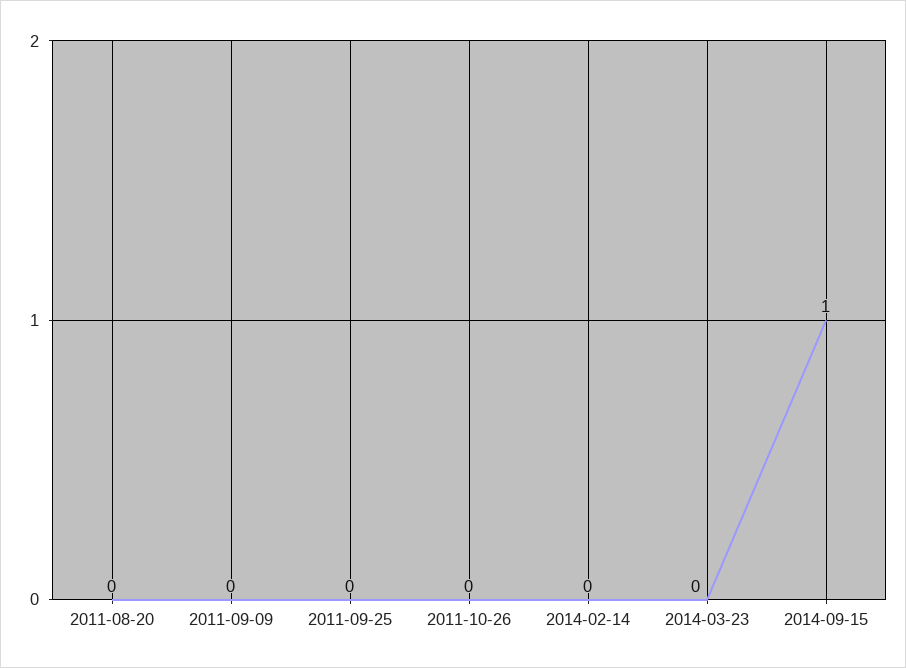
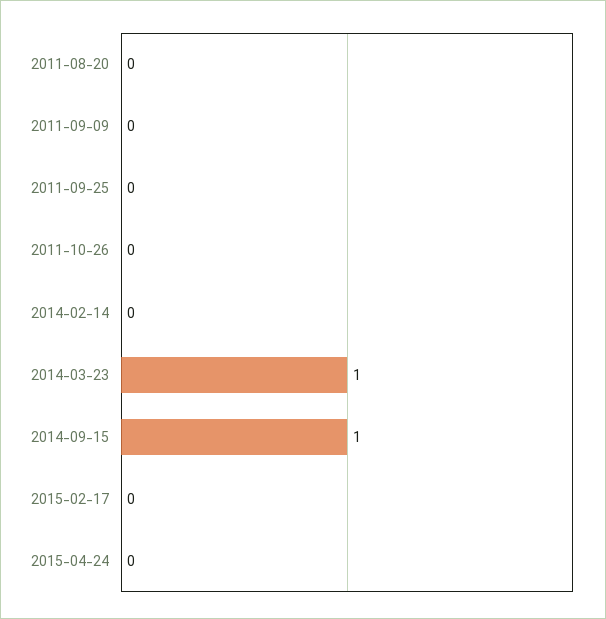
2014-03-23: 0 -> 1
2015-02-17: none -> 0
2015-04-24: none -> 0

